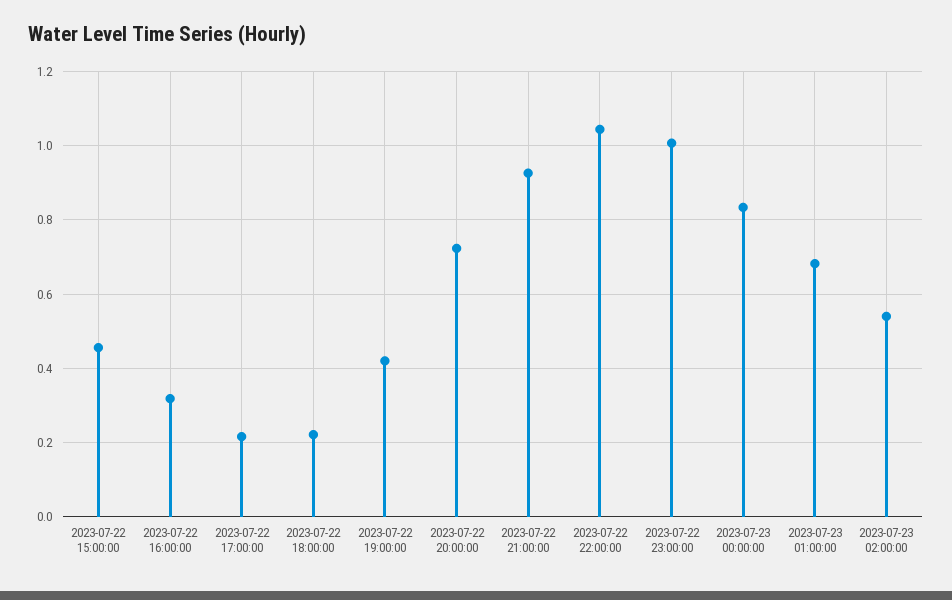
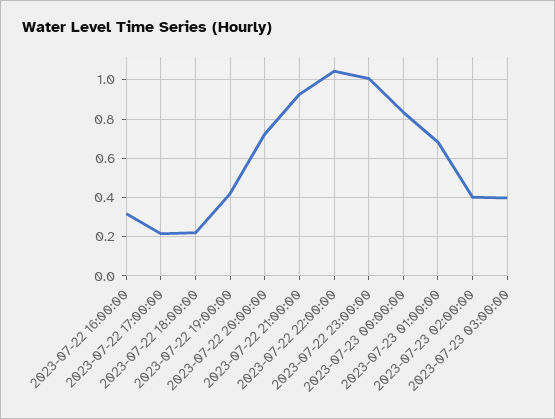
2023-07-22 15:00:00: 0.46 -> none
2023-07-23 02:00:00: 0.54 -> 0.4
2023-07-23 03:00:00: none -> 0.4

